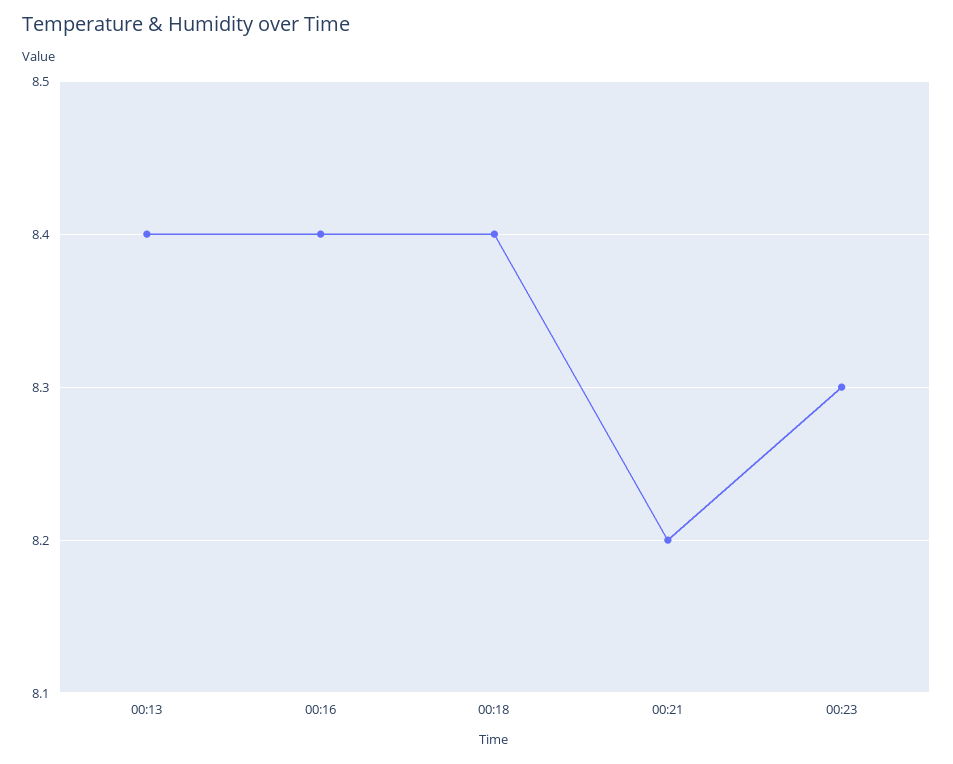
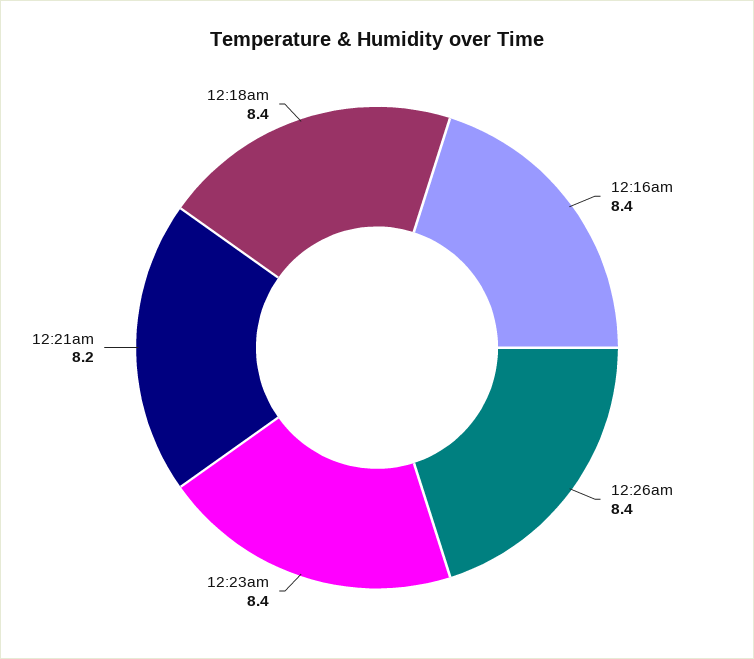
00:13: 8.4 -> none
00:23: 8.3 -> 8.4
12:26am: none -> 8.4

